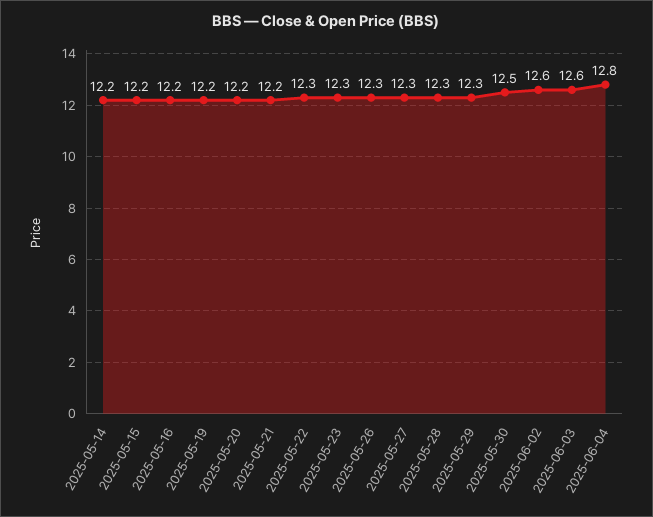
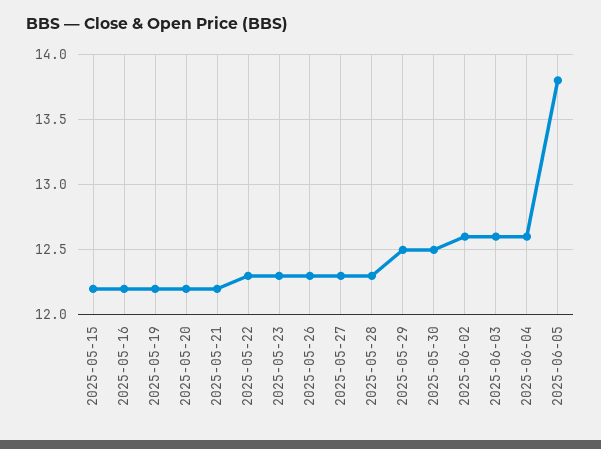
2025-05-14: 12.2 -> none
2025-05-29: 12.3 -> 12.5
2025-06-04: 12.8 -> 12.6
2025-06-05: none -> 13.8

